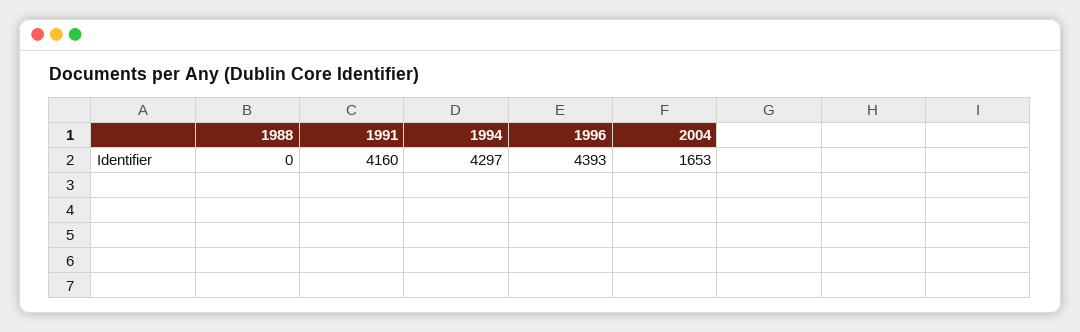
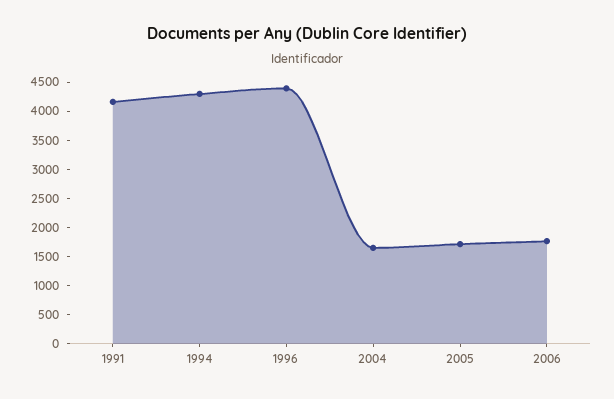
1988: 0 -> none
2005: none -> 1750
2006: none -> 1750

